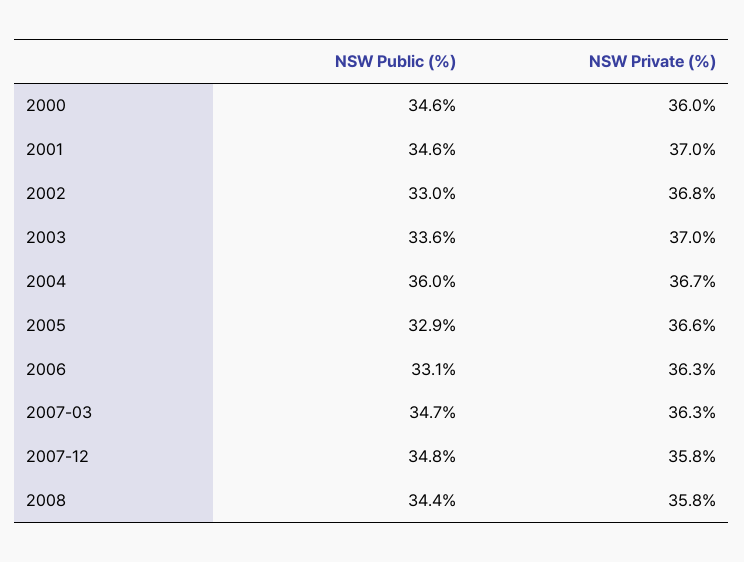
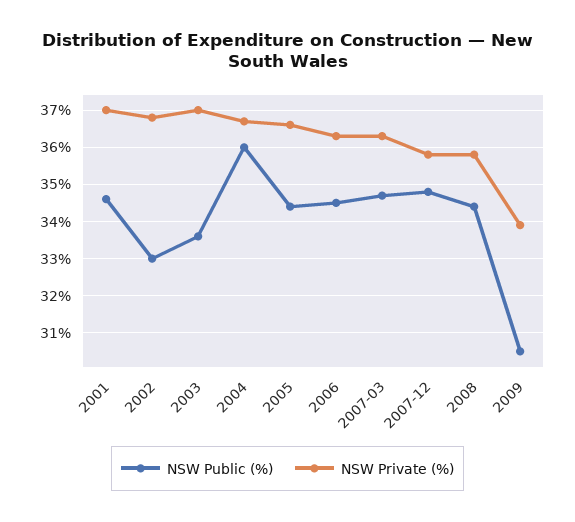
NSW Public (%), 2000: 34.6 -> none
NSW Private (%), 2000: 36 -> none
NSW Public (%), 2005: 32.9 -> 34.5
NSW Public (%), 2006: 33.1 -> 34.5
NSW Public (%), 2009: none -> 30.5
NSW Private (%), 2009: none -> 34

